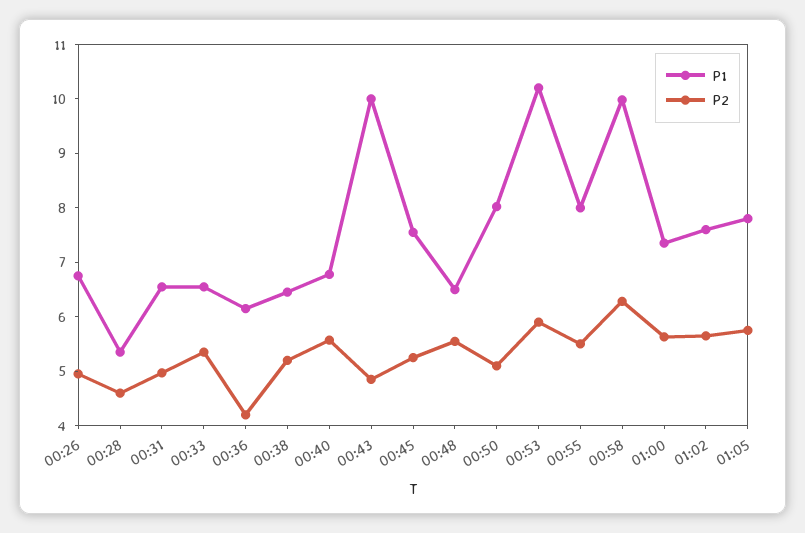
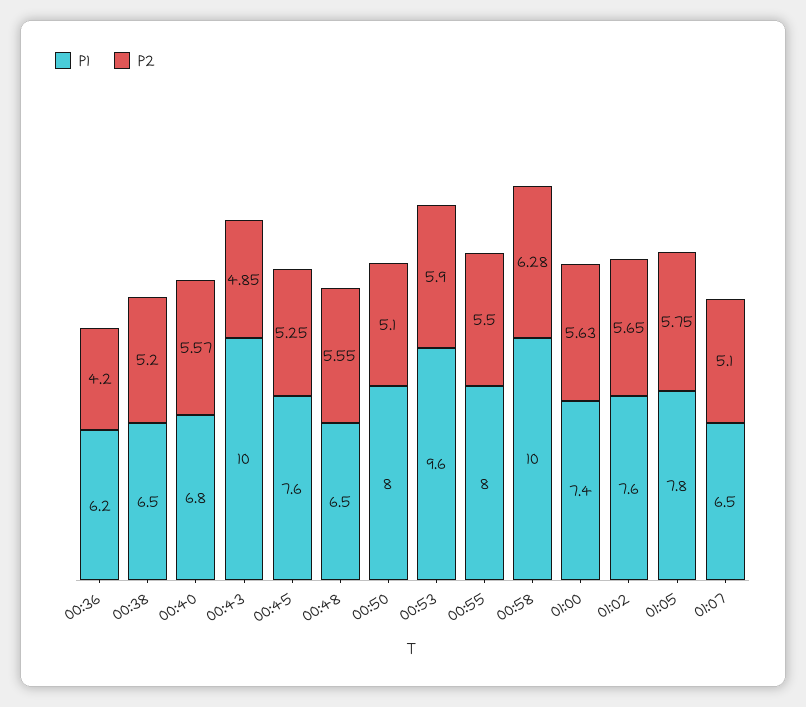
P1, 00:26: 6.8 -> none
P2, 00:26: 5 -> none
P1, 00:28: 5.4 -> none
P2, 00:28: 4.6 -> none
P1, 00:31: 6.6 -> none
P2, 00:31: 5 -> none
P1, 00:33: 6.6 -> none
P2, 00:33: 5.4 -> none
P1, 00:53: 10.2 -> 9.6
P1, 01:07: none -> 6.5
P2, 01:07: none -> 5.1

